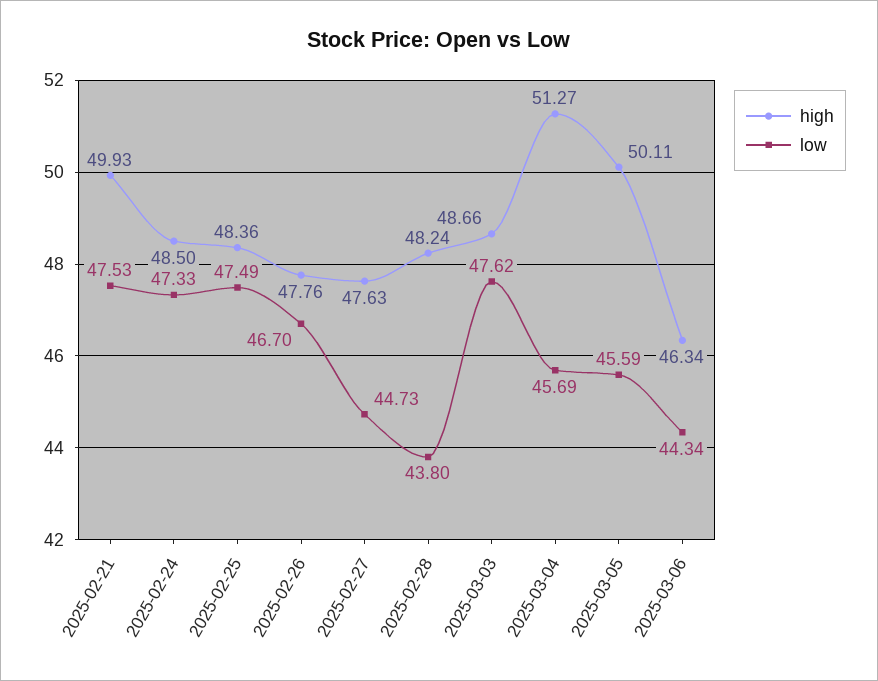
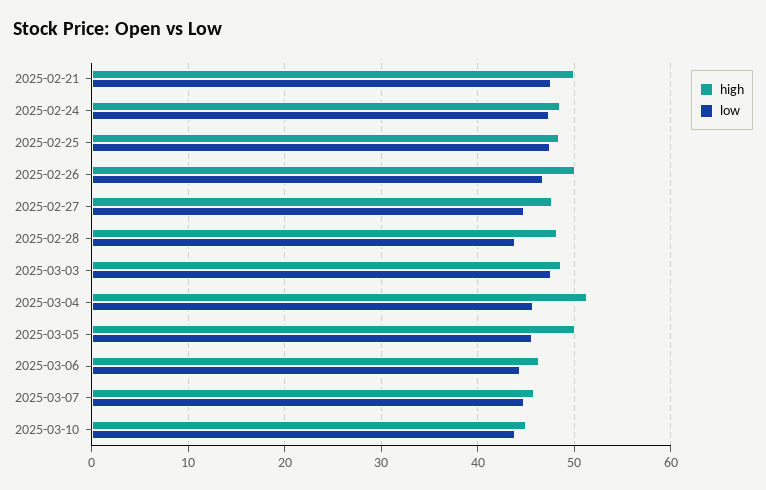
high, 2025-02-26: 47.76 -> 50
high, 2025-03-07: none -> 46
low, 2025-03-07: none -> 45
high, 2025-03-10: none -> 45
low, 2025-03-10: none -> 44

